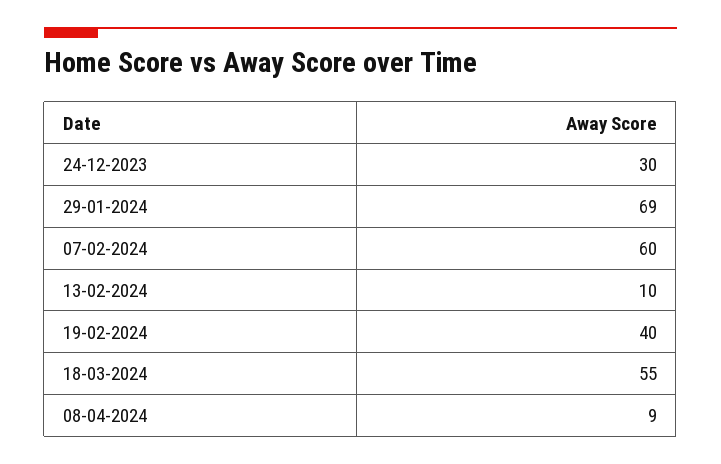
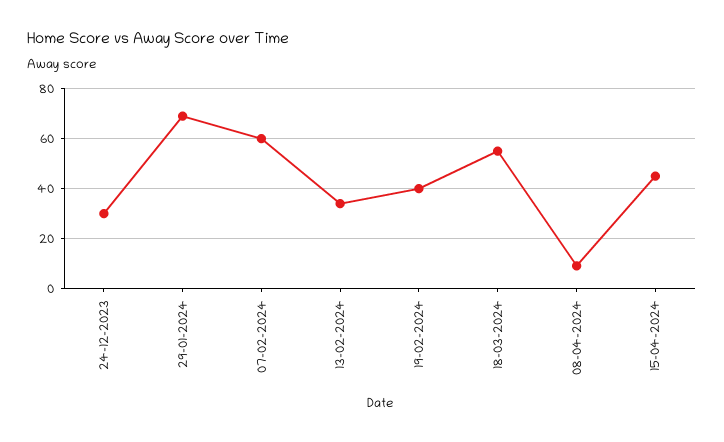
13-02-2024: 10 -> 35
15-04-2024: none -> 45

